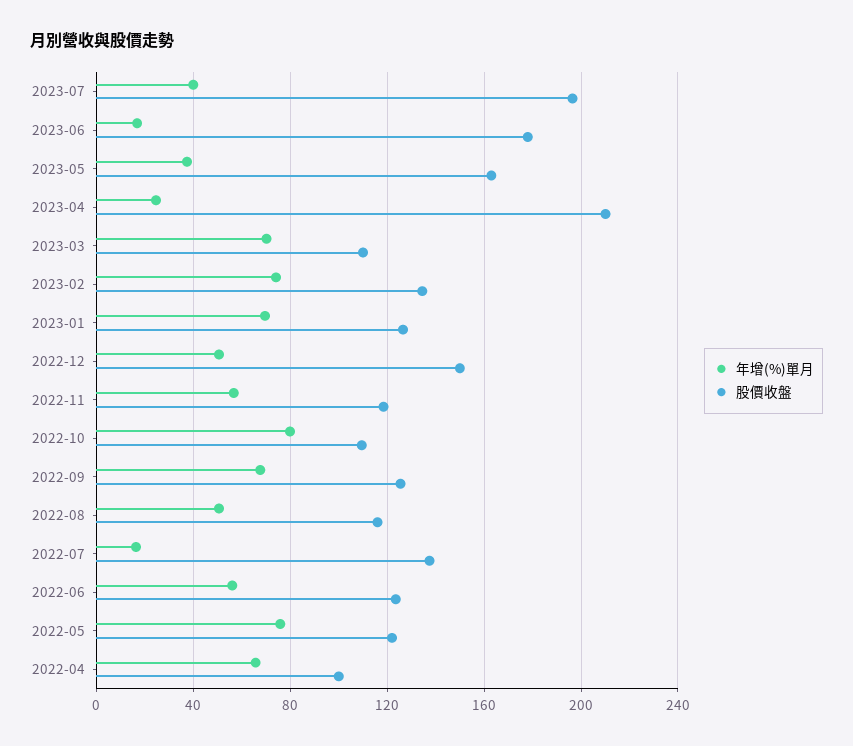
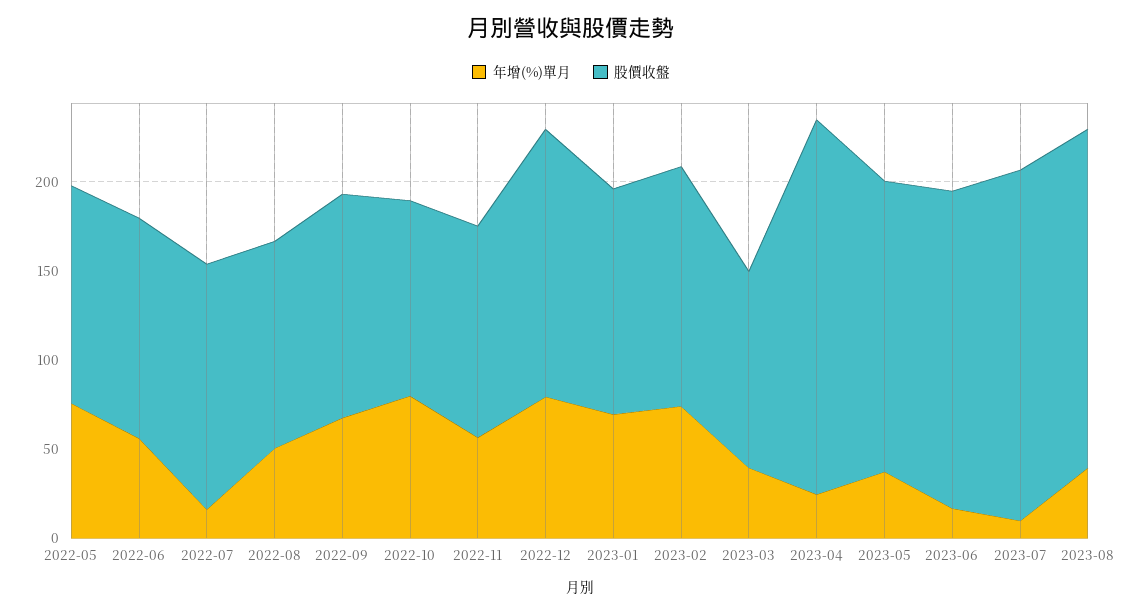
年增(%)單月, 2023-07: 40 -> 10
年增(%)單月, 2023-03: 70 -> 40
年增(%)單月, 2022-12: 50 -> 80
年增(%)單月, 2022-04: 65 -> none
股價收盤, 2022-04: 100 -> none
年增(%)單月, 2023-08: none -> 40
股價收盤, 2023-08: none -> 190

